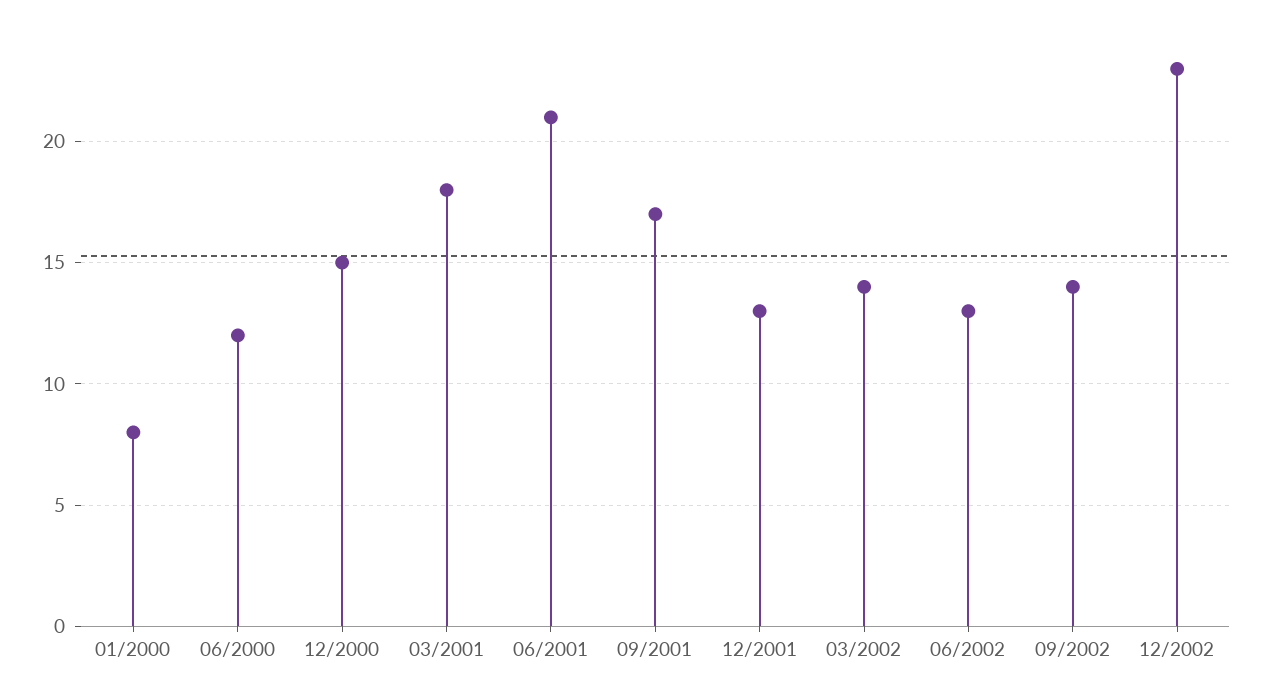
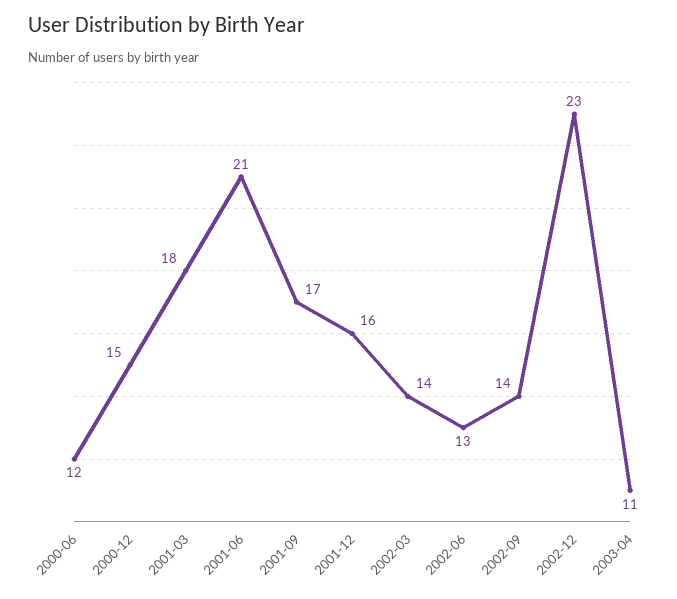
01/2000: 8 -> none
12/2001: 13 -> 16
2003-04: none -> 11

